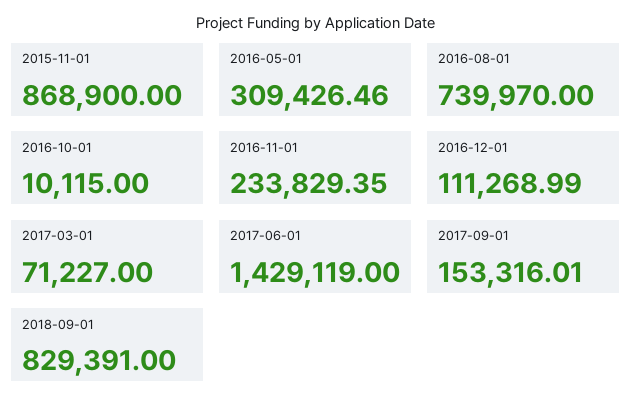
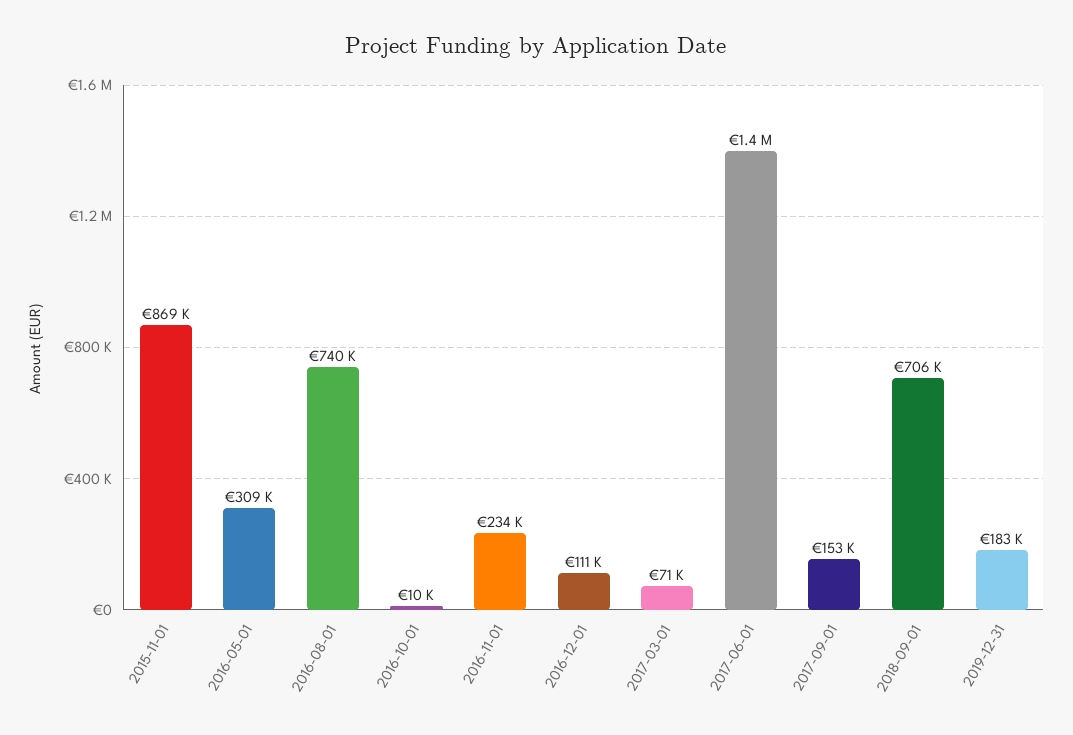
2018-09-01: 829391 -> 706000
2019-12-31: none -> 183000

